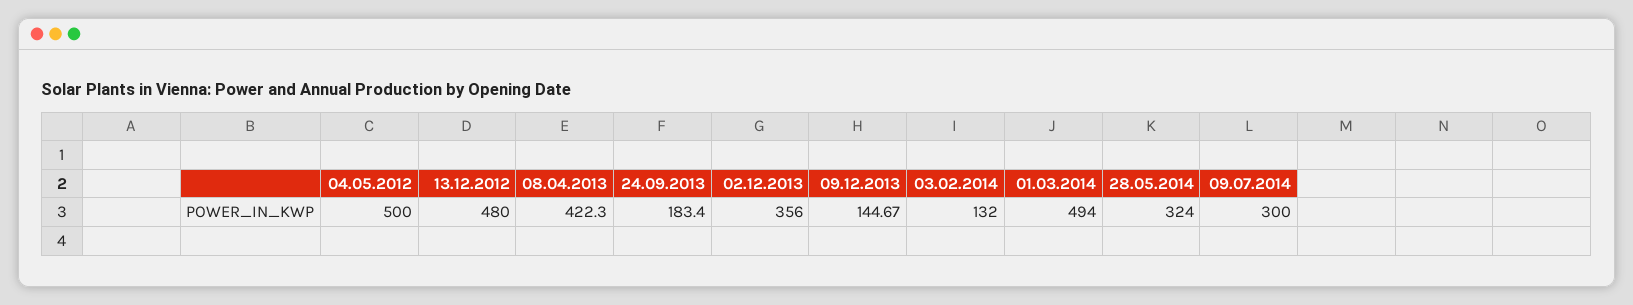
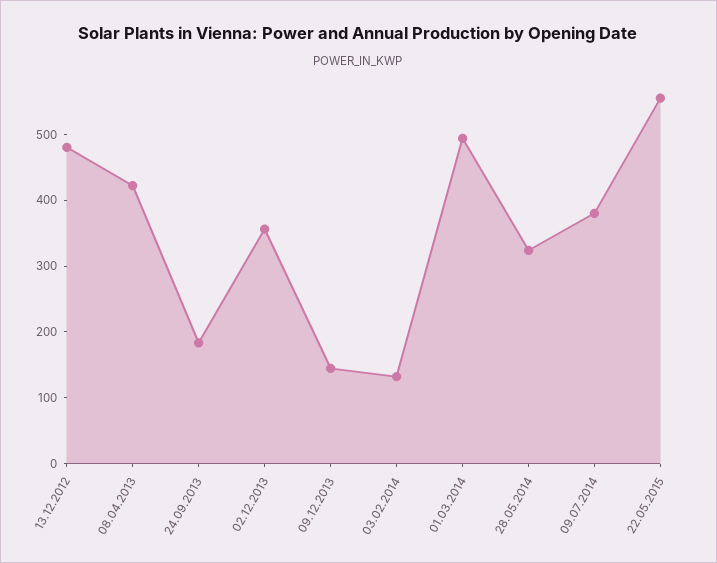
04.05.2012: 500 -> none
09.07.2014: 300 -> 380
22.05.2015: none -> 560

